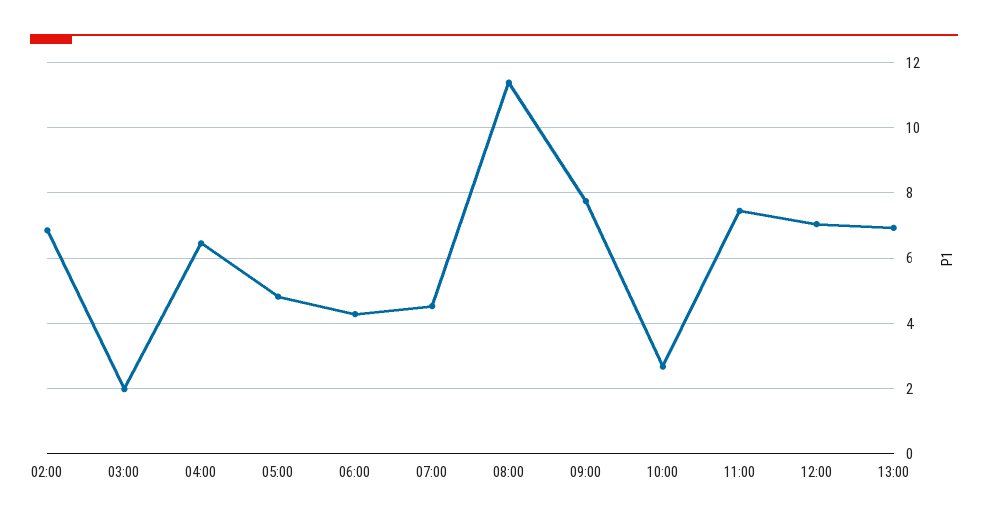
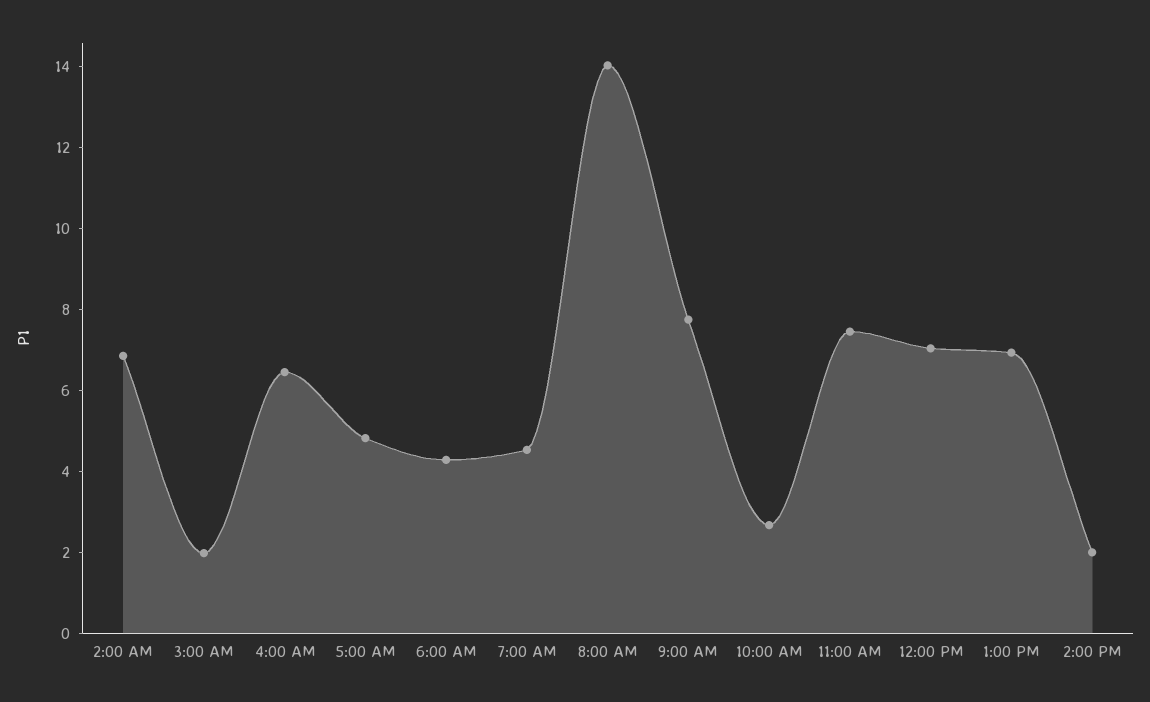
08:00: 11.4 -> 14
2:00 PM: none -> 2

